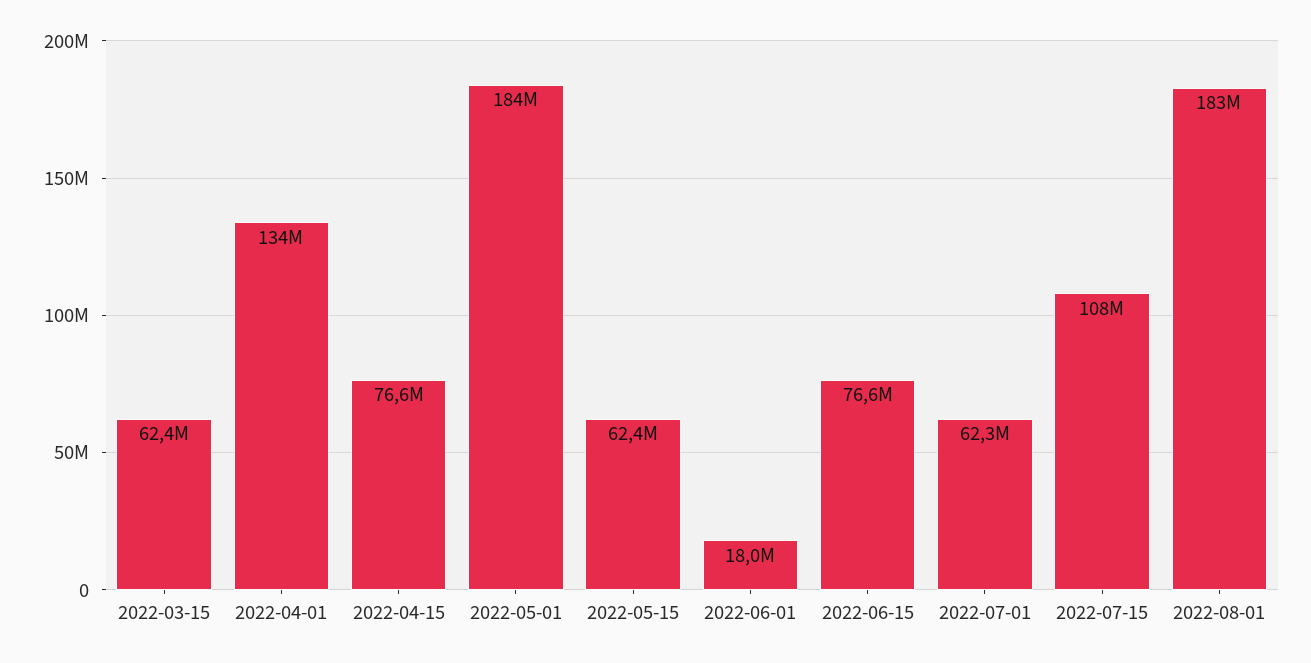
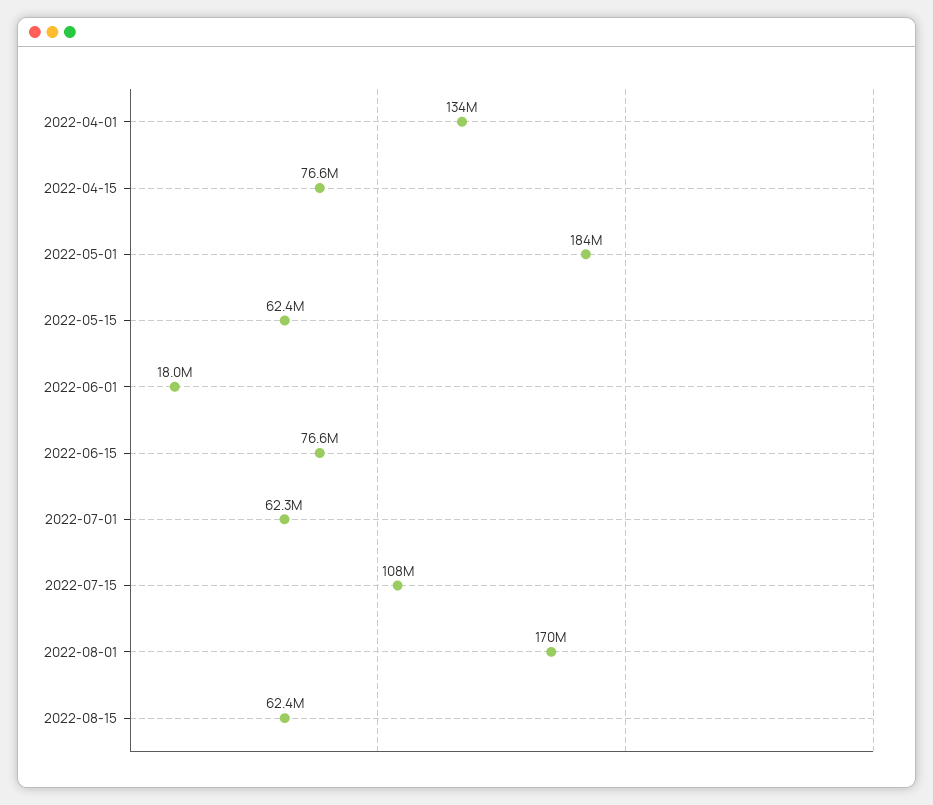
2022-03-15: 62400000 -> none
2022-08-01: 183000000 -> 170000000
2022-08-15: none -> 62400000

